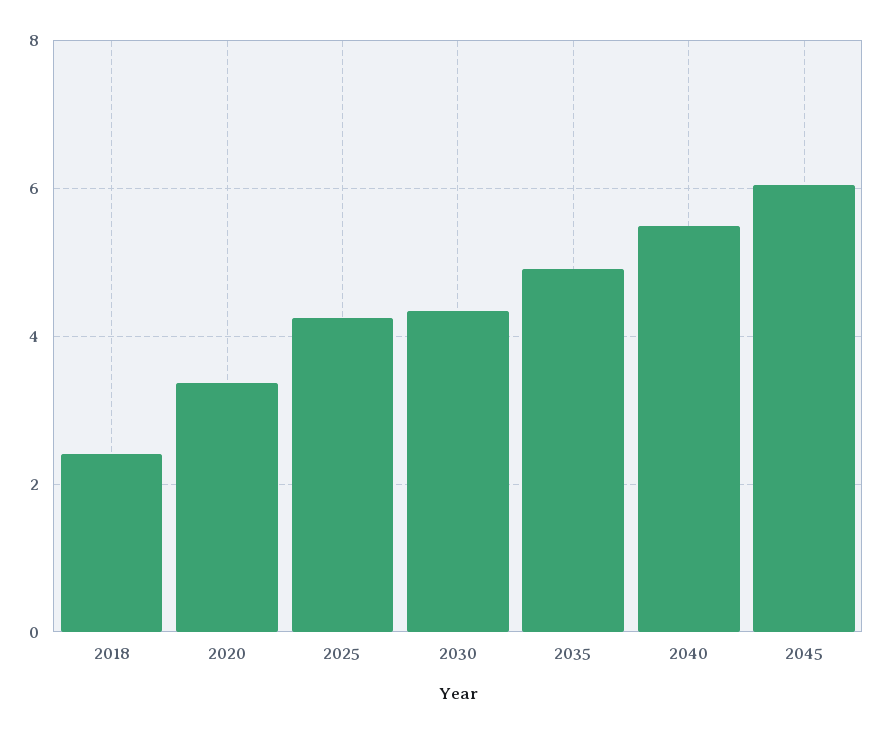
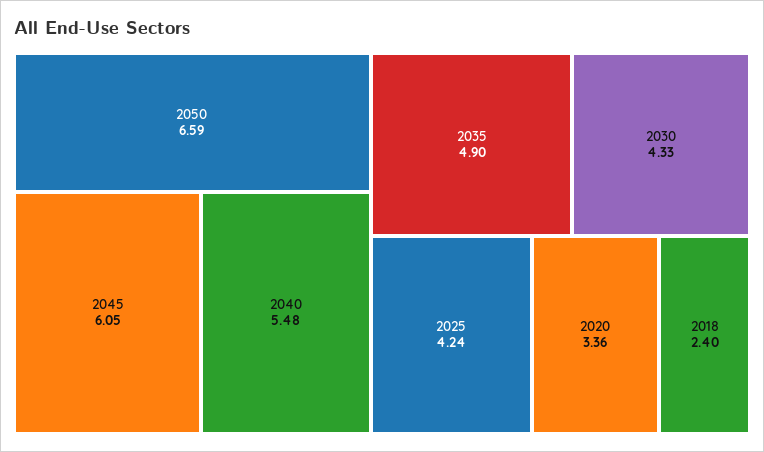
2050: none -> 6.59

